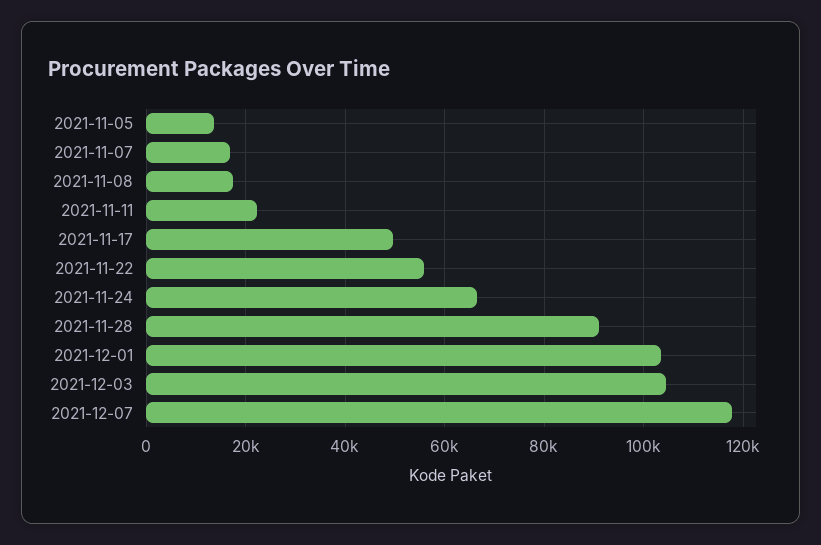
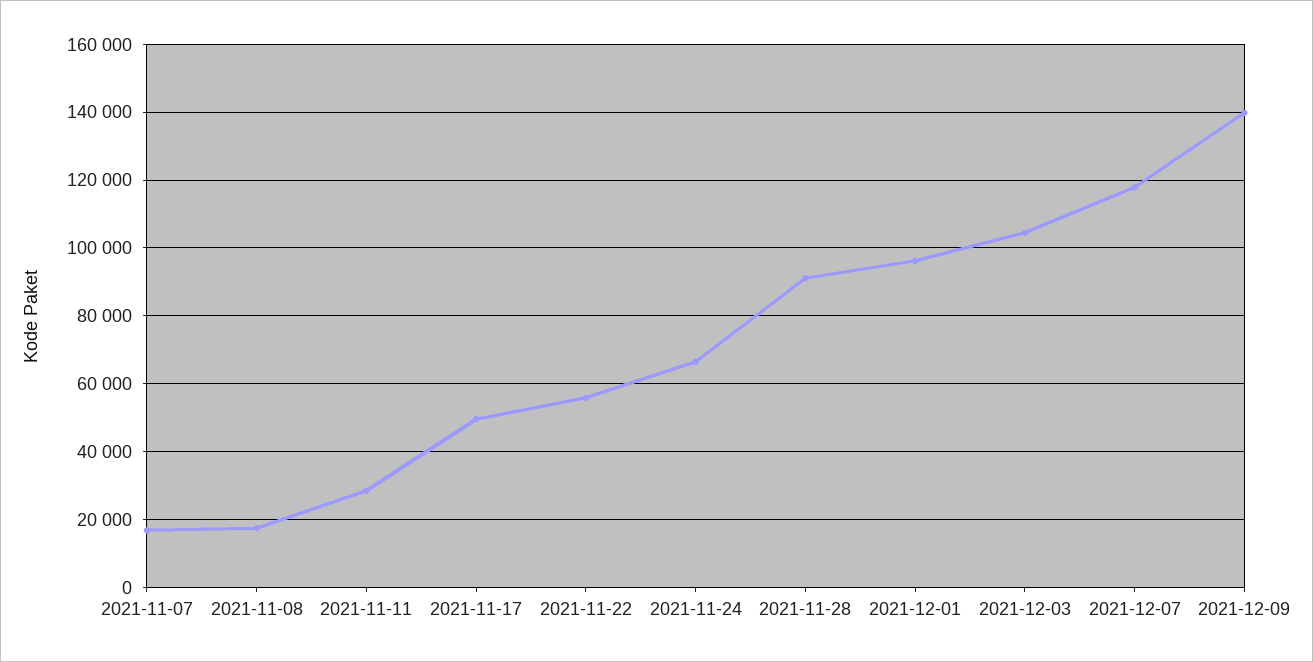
2021-11-05: 14000 -> none
2021-11-11: 22000 -> 28000
2021-12-01: 104000 -> 96000
2021-12-09: none -> 140000

